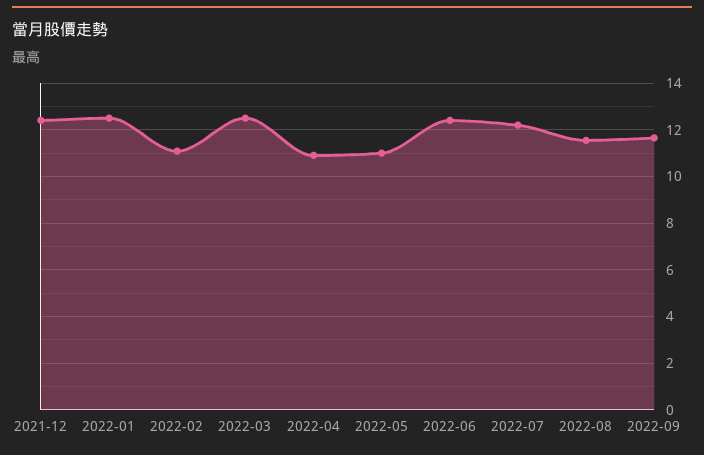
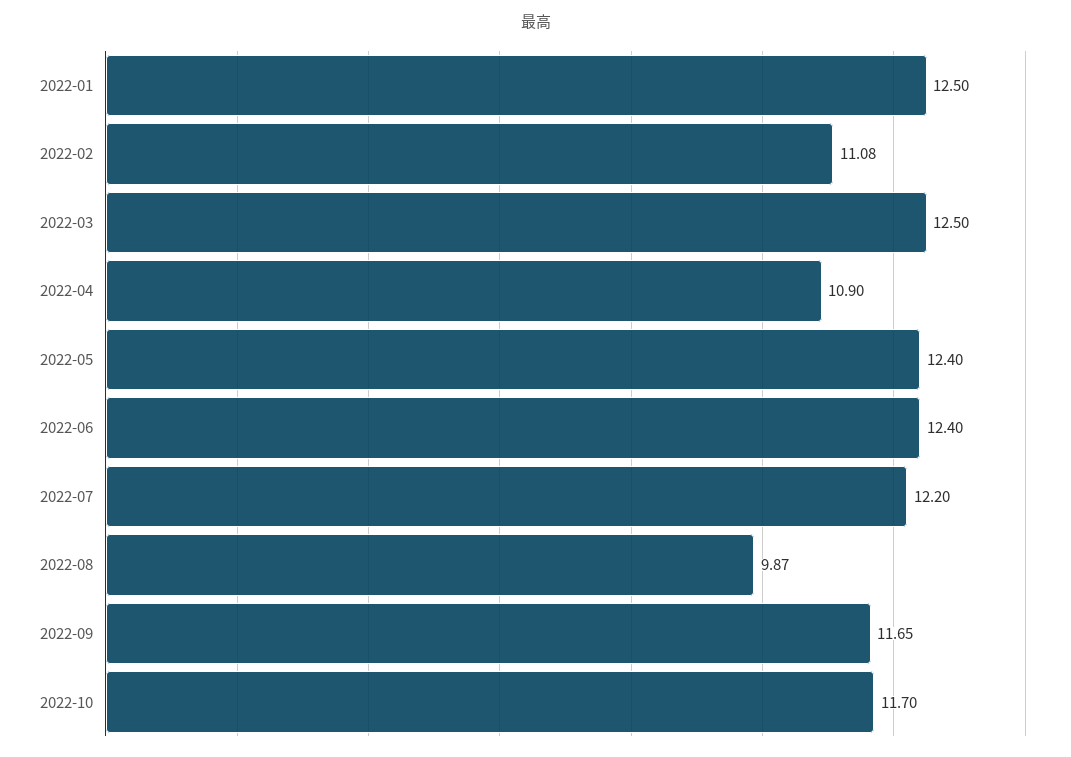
2021-12: 12.5 -> none
2022-05: 11 -> 12.4
2022-08: 11.5 -> 9.87
2022-10: none -> 11.7

